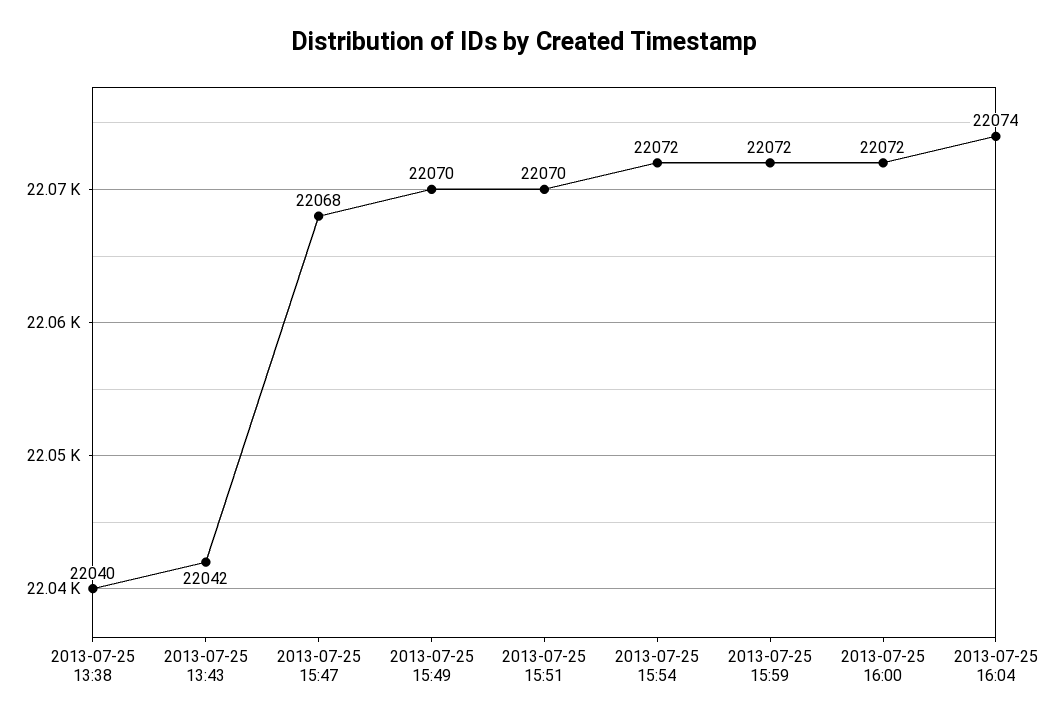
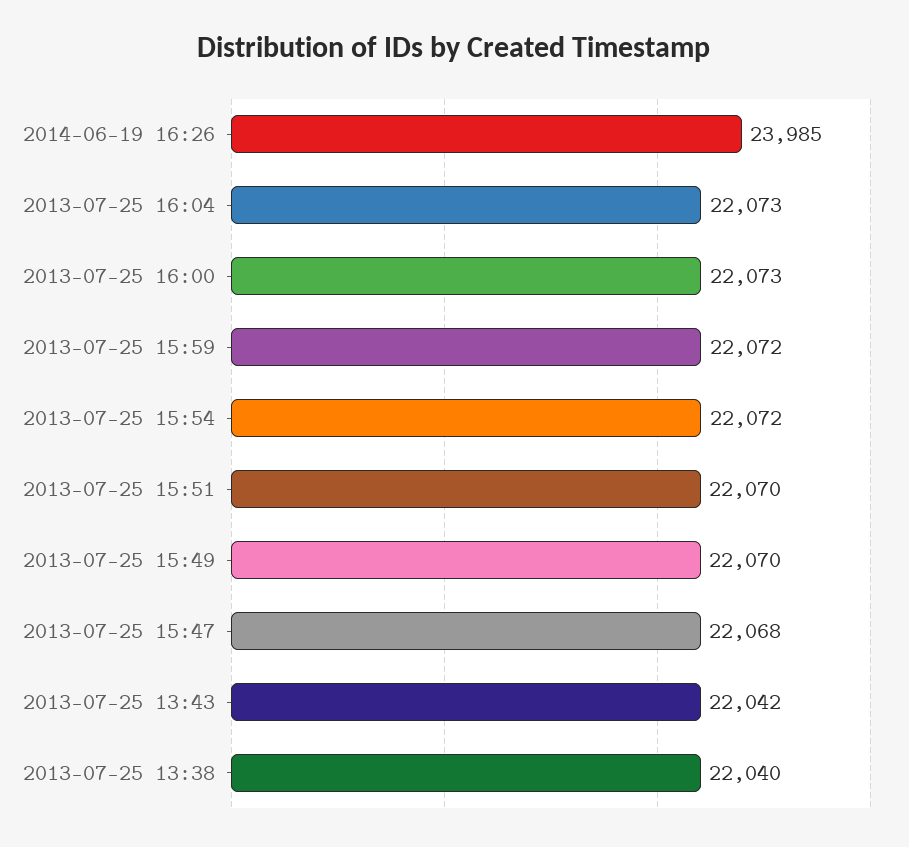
2013-07-25 16:00: 22072 -> 22073
2013-07-25 16:04: 22074 -> 22073
2014-06-19 16:26: none -> 23985

